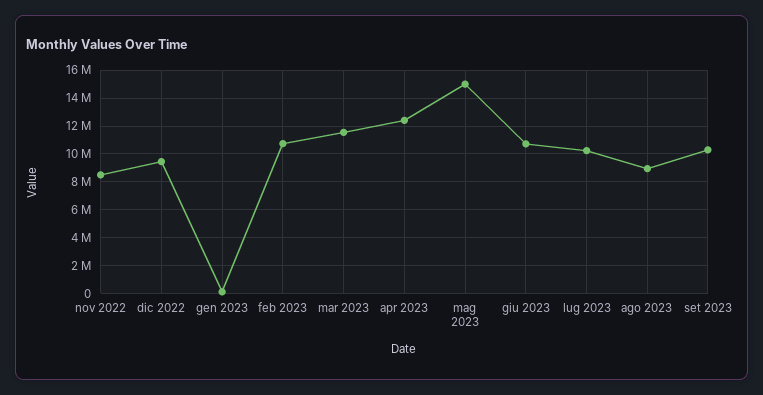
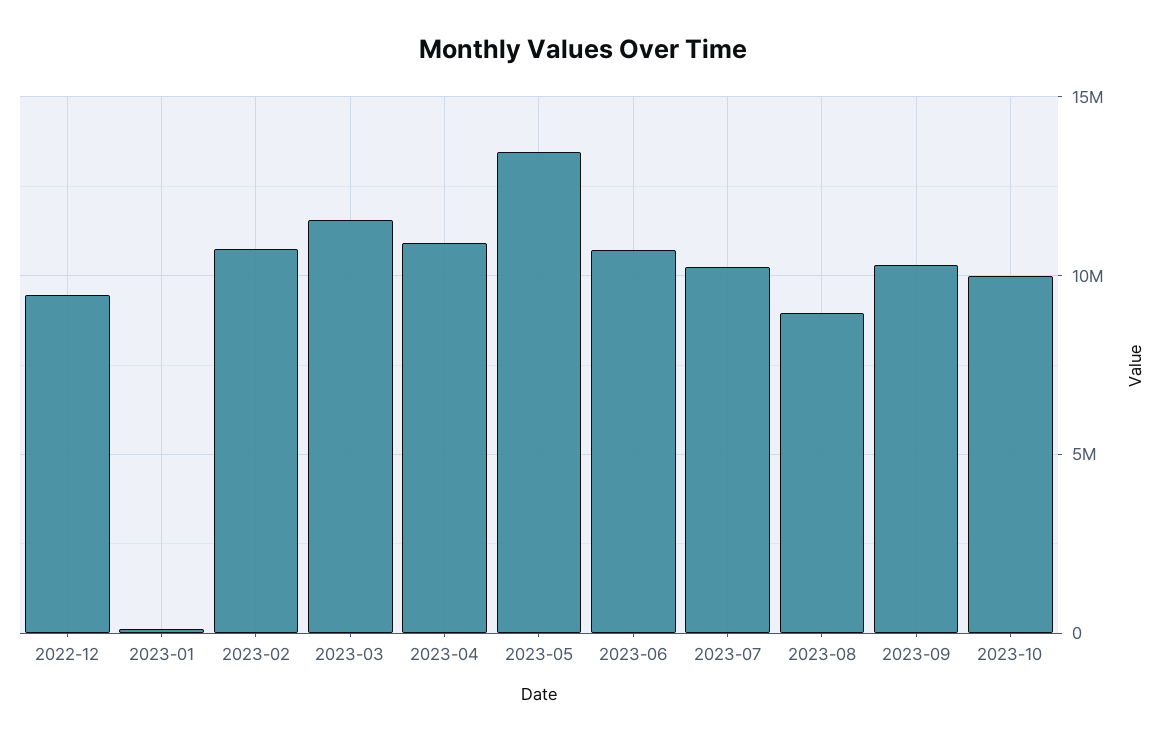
nov 2022: 8500000 -> none
apr 2023: 12500000 -> 11000000
mag 2023: 15000000 -> 13500000
2023-10: none -> 10000000

